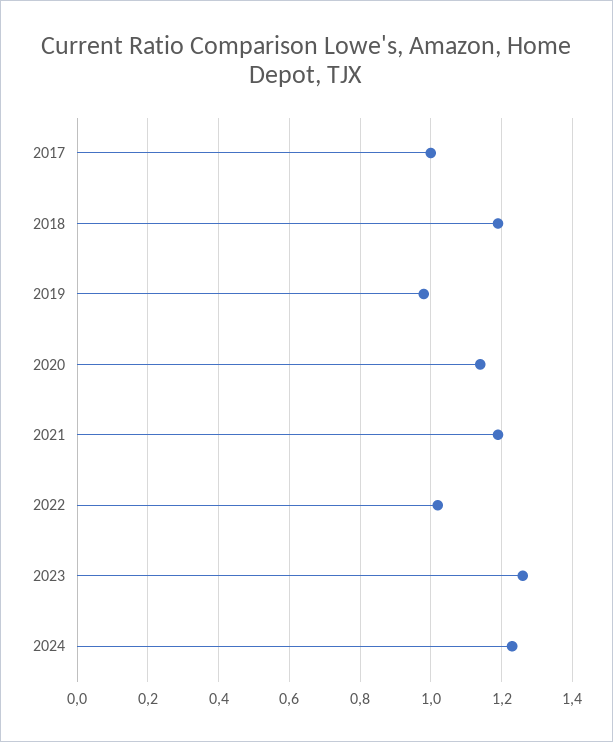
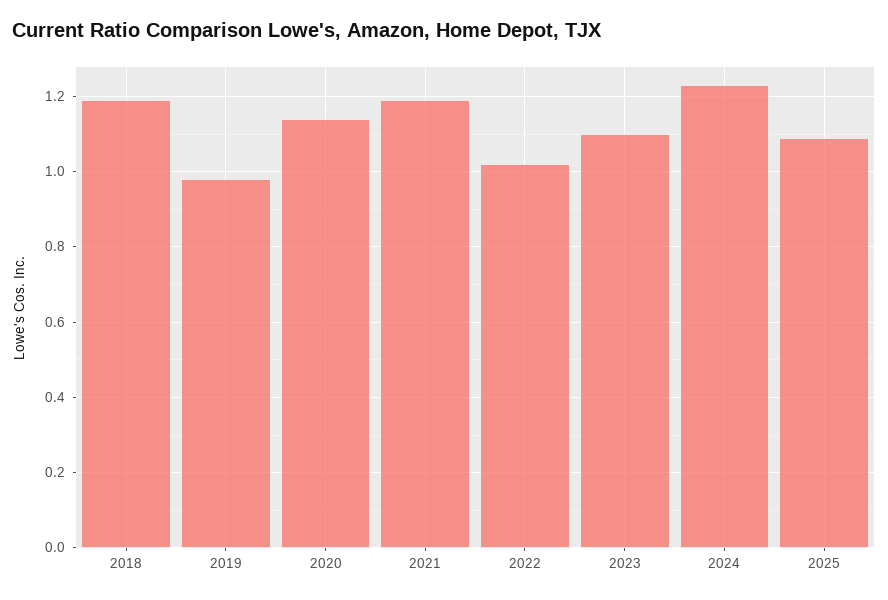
2017: 1 -> none
2023: 1.25 -> 1.1
2025: none -> 1.1

